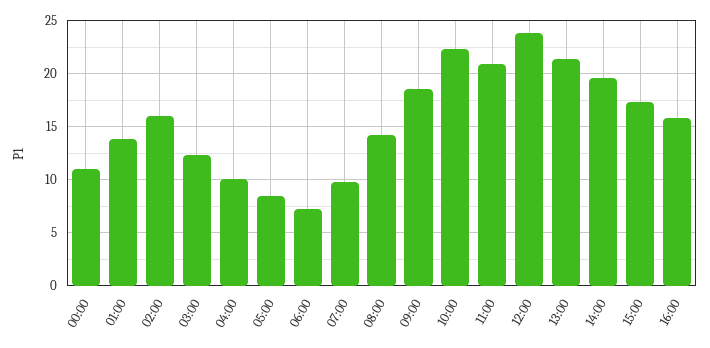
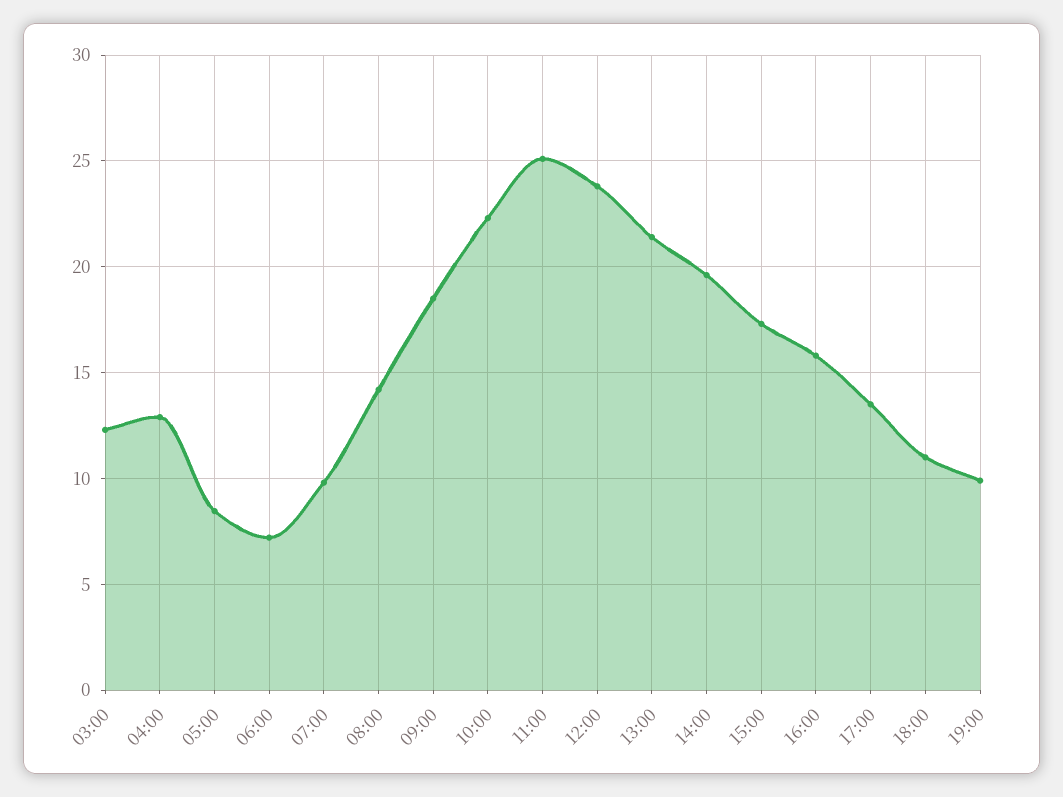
00:00: 11 -> none
01:00: 14 -> none
02:00: 16 -> none
04:00: 10 -> 13
11:00: 21 -> 25
17:00: none -> 13.5
18:00: none -> 11
19:00: none -> 10

